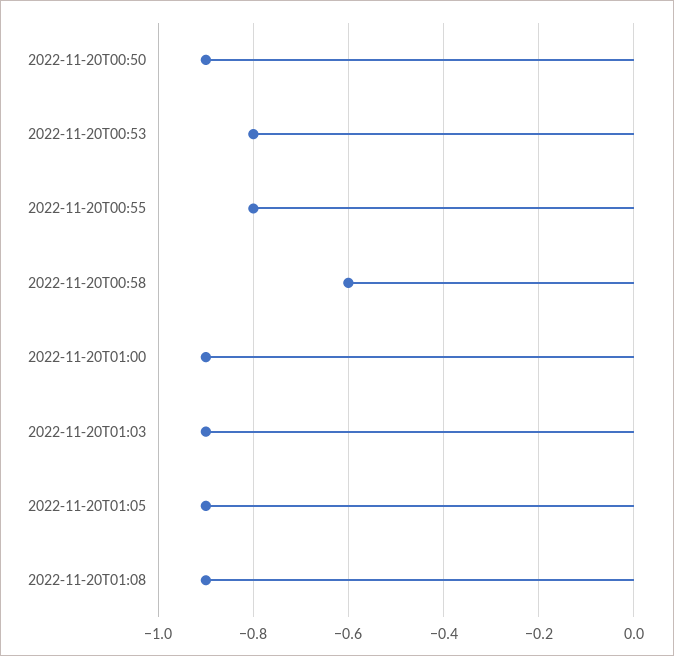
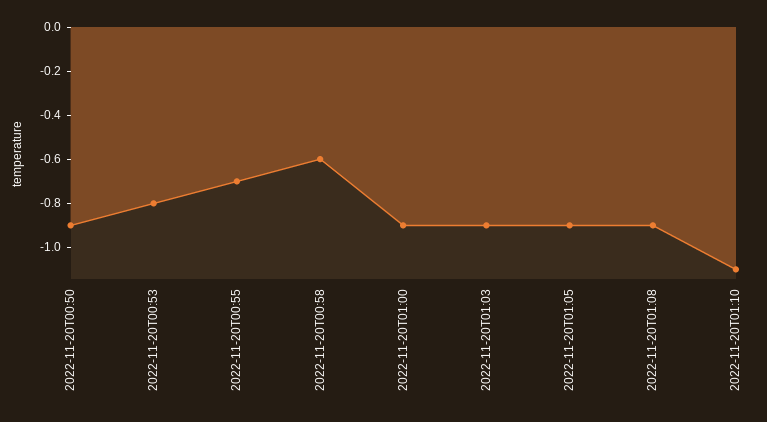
2022-11-20T00:55: -0.8 -> -0.7
2022-11-20T01:10: none -> -1.1

